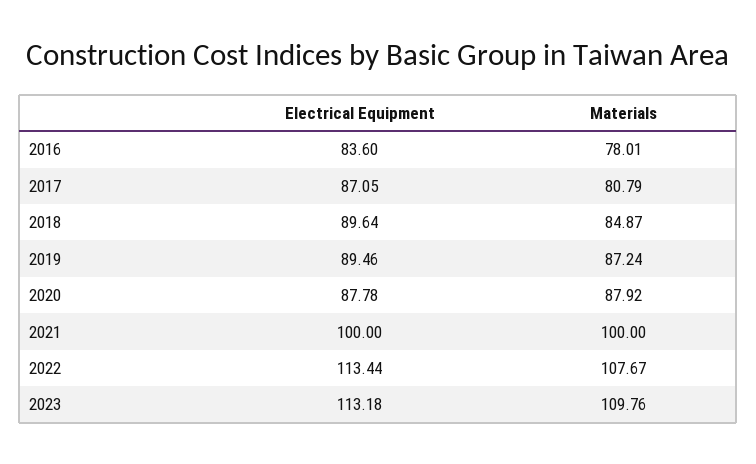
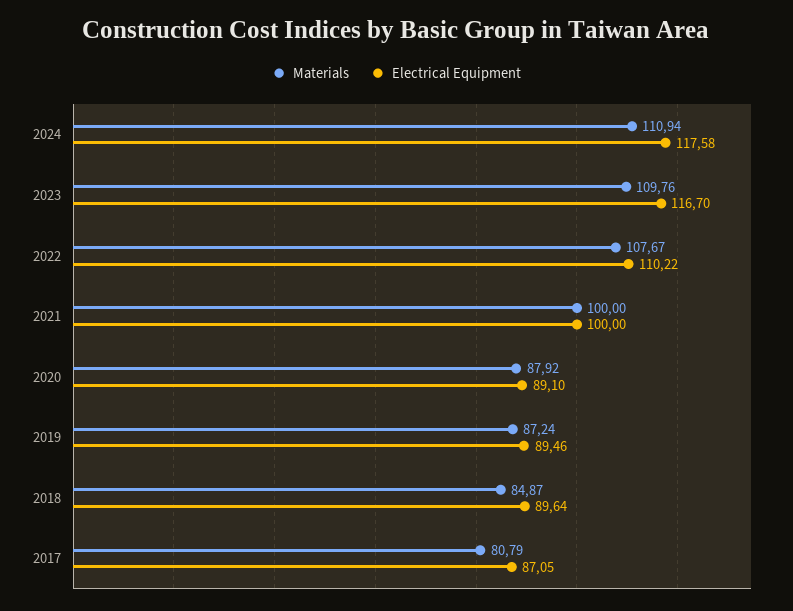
Electrical Equipment, 2016: 83.6 -> none
Materials, 2016: 78.01 -> none
Electrical Equipment, 2020: 87.78 -> 89.1
Electrical Equipment, 2022: 113.44 -> 110.22
Electrical Equipment, 2023: 113.18 -> 116.7
Materials, 2024: none -> 110.94
Electrical Equipment, 2024: none -> 117.58

